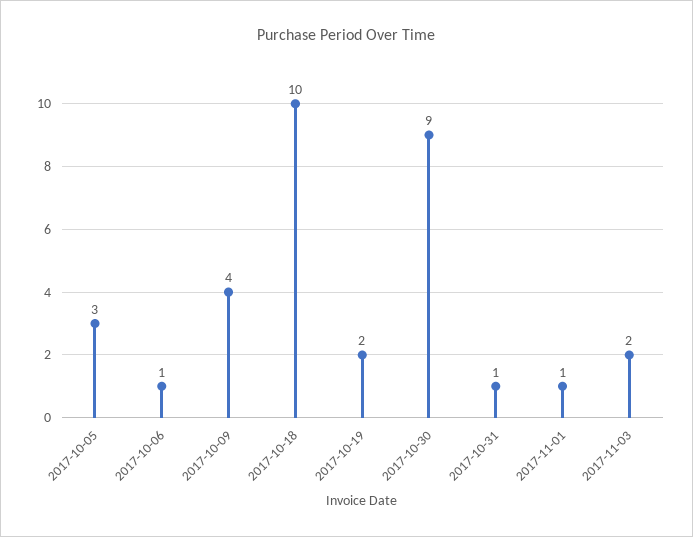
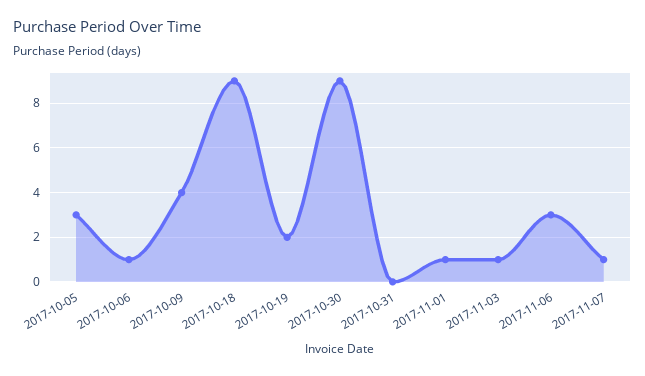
2017-10-18: 10 -> 9
2017-10-31: 1 -> 0
2017-11-03: 2 -> 1
2017-11-06: none -> 3
2017-11-07: none -> 1

